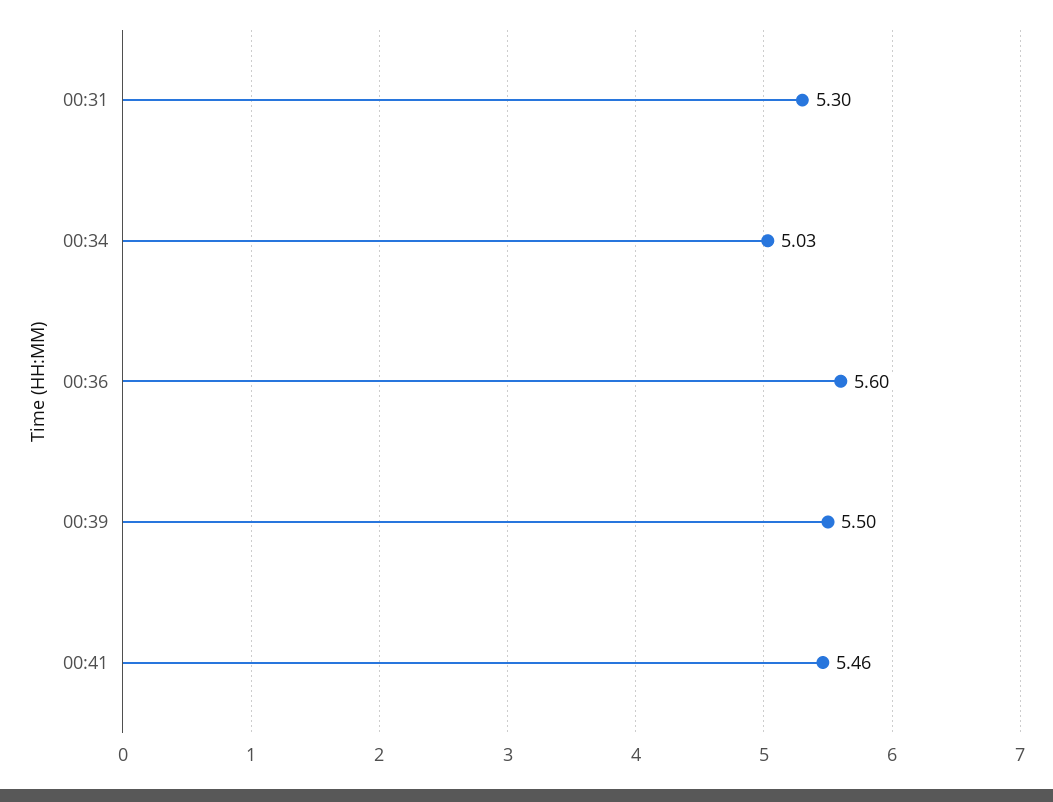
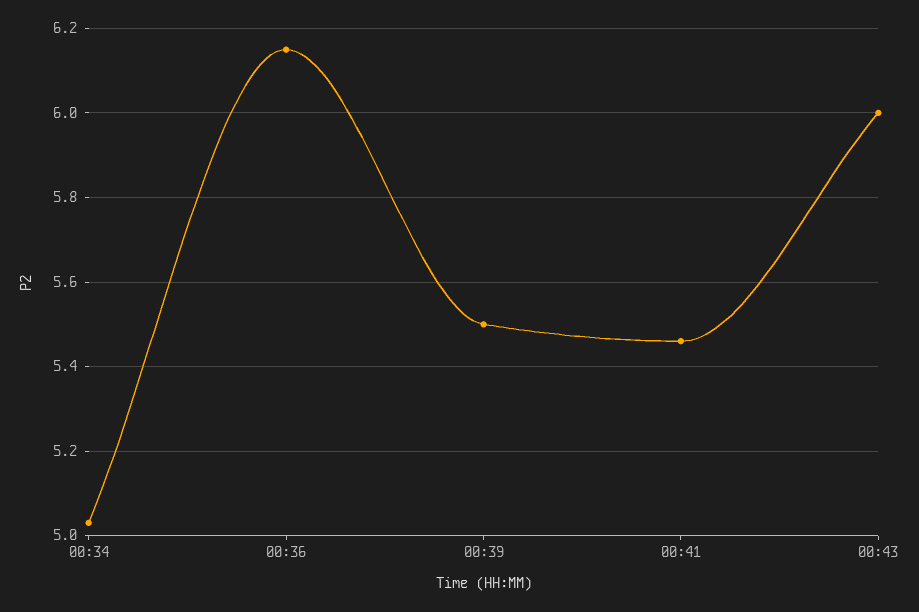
00:31: 5.3 -> none
00:36: 5.6 -> 6.15
00:43: none -> 6

